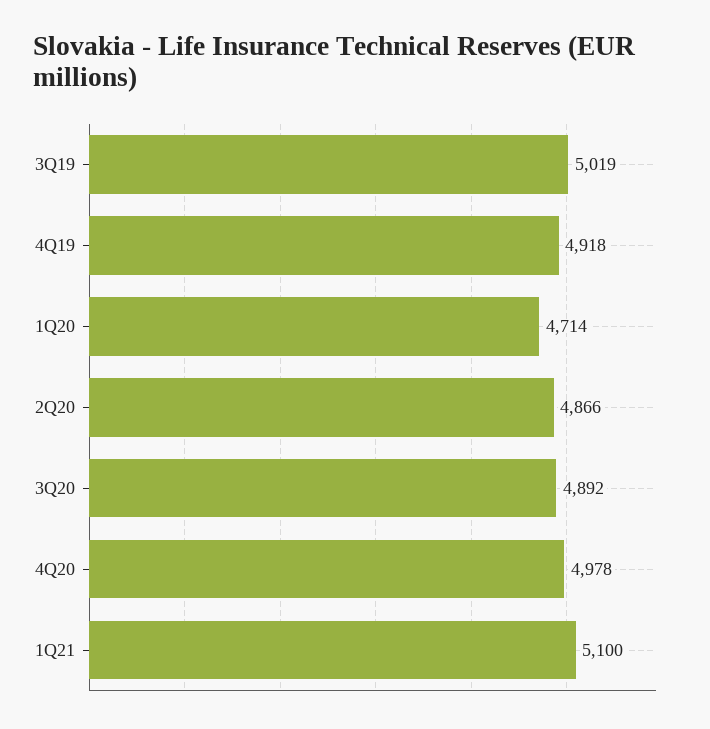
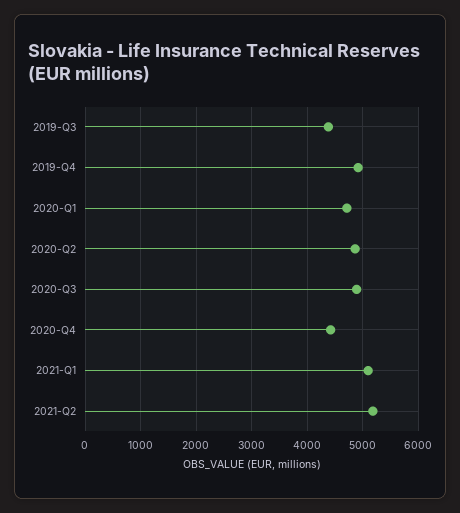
3Q19: 5019 -> 4400
4Q20: 4978 -> 4400
2021-Q2: none -> 5200

